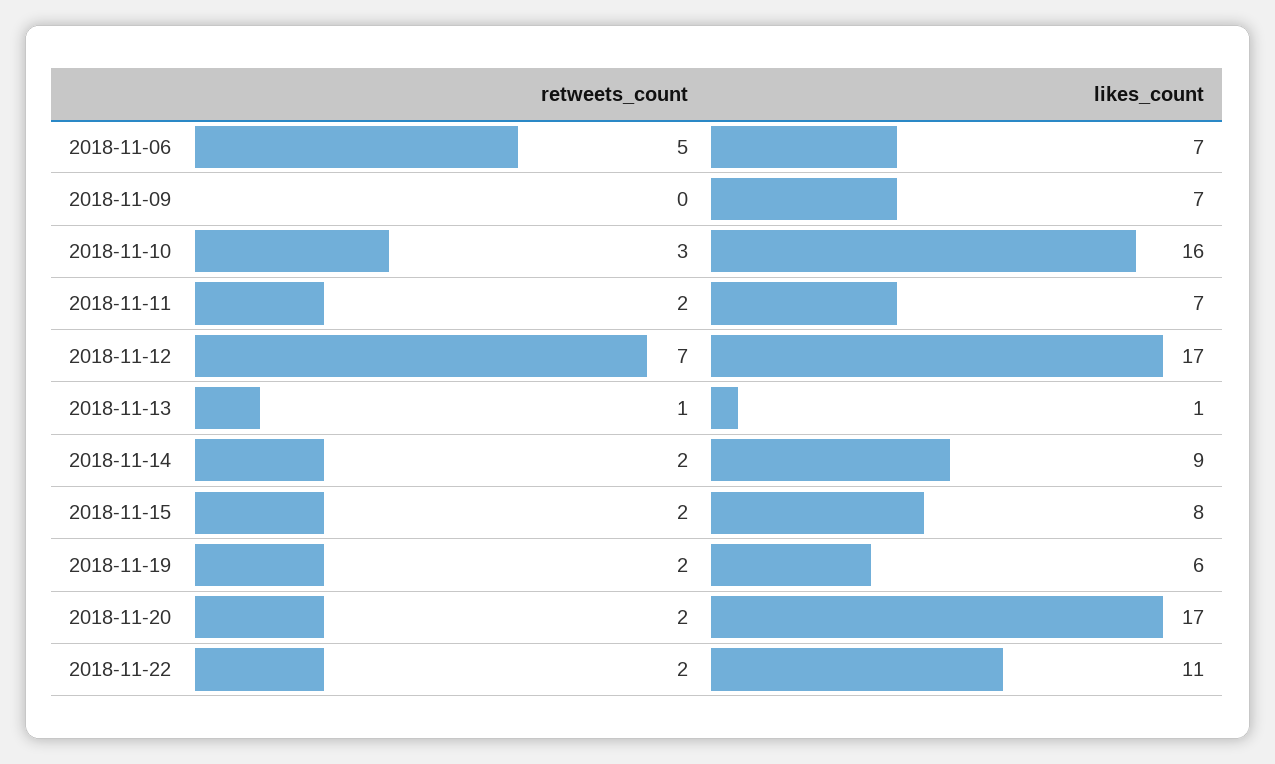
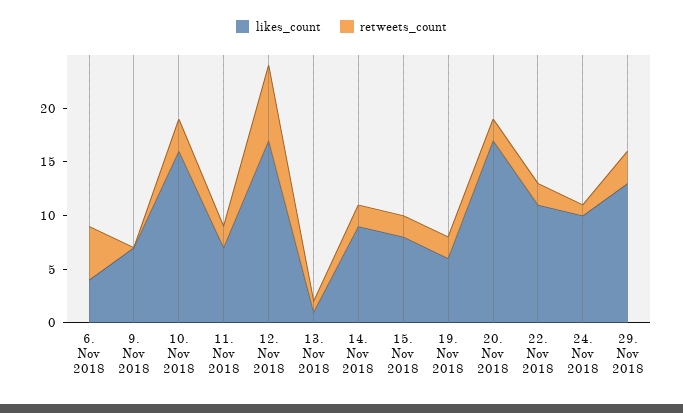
likes_count, 2018-11-06: 7 -> 4
likes_count, 24. Nov 2018: none -> 10
retweets_count, 24. Nov 2018: none -> 1
likes_count, 29. Nov 2018: none -> 13
retweets_count, 29. Nov 2018: none -> 3

